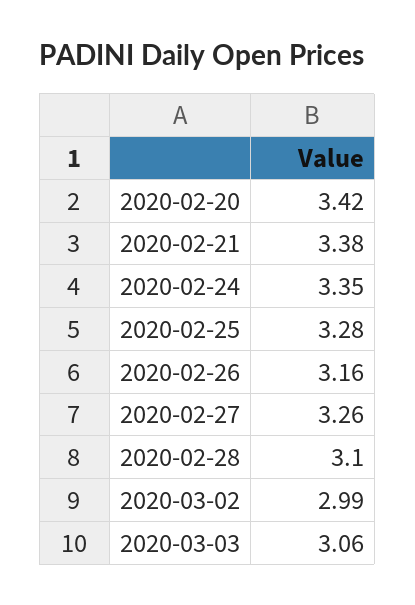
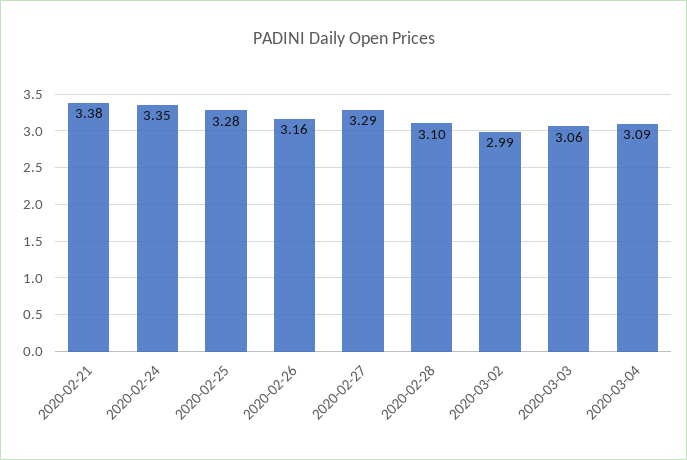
2020-02-20: 3.42 -> none
2020-02-27: 3.26 -> 3.29
2020-03-04: none -> 3.09

